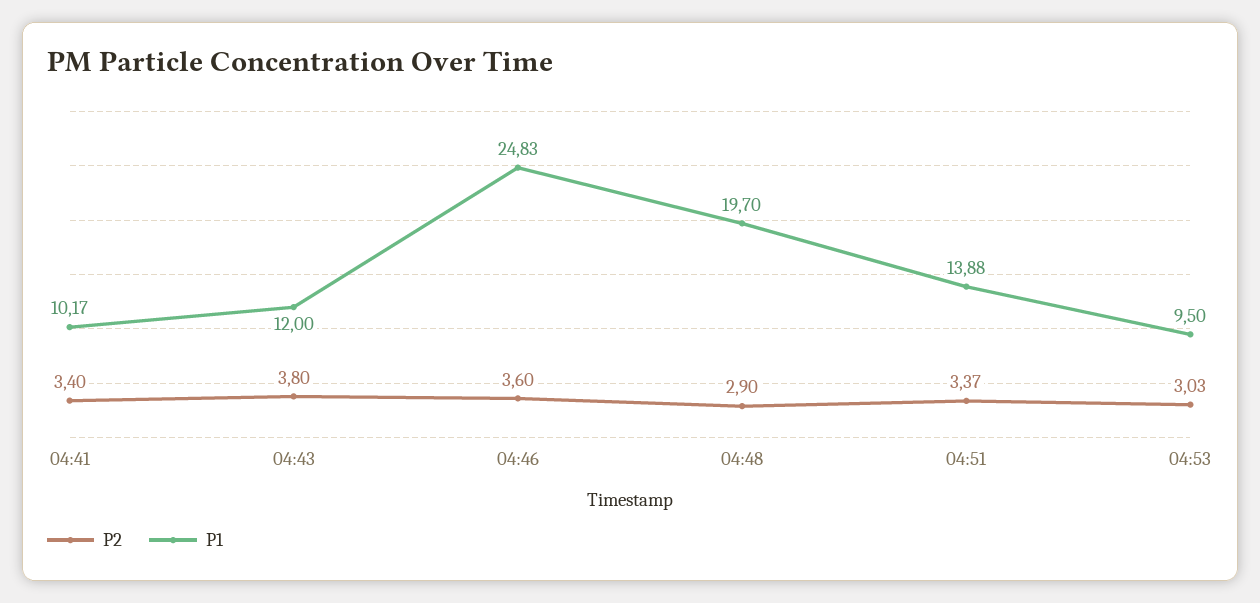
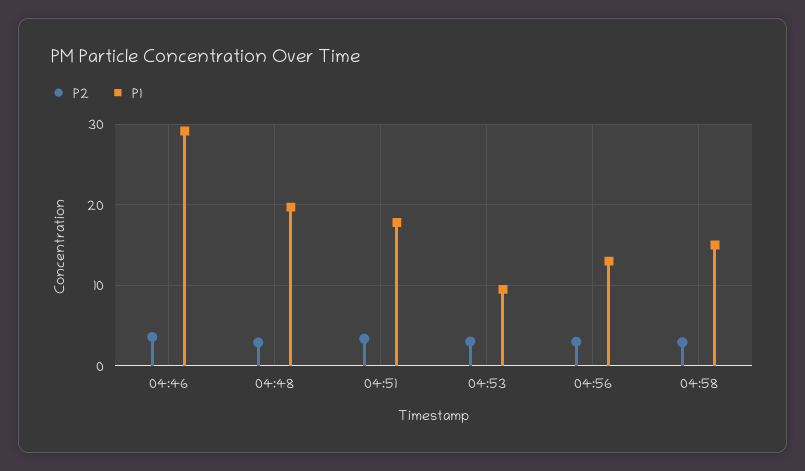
P2, 04:41: 3.4 -> none
P1, 04:41: 10.17 -> none
P2, 04:43: 3.8 -> none
P1, 04:43: 12 -> none
P1, 04:46: 24.83 -> 29
P1, 04:51: 13.88 -> 18
P2, 04:56: none -> 3
P1, 04:56: none -> 13
P2, 04:58: none -> 3
P1, 04:58: none -> 15

